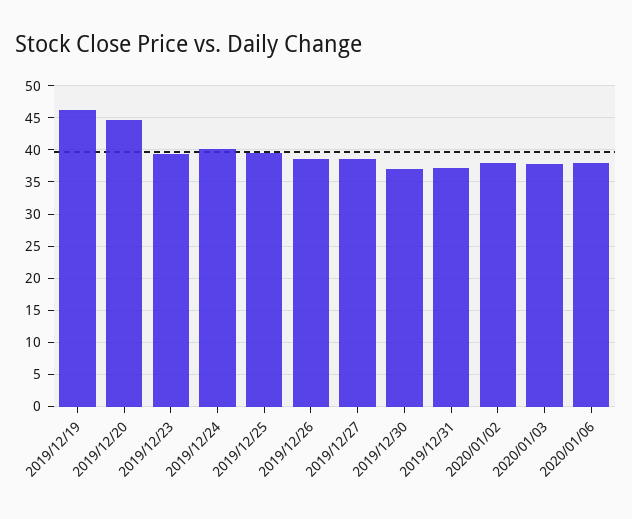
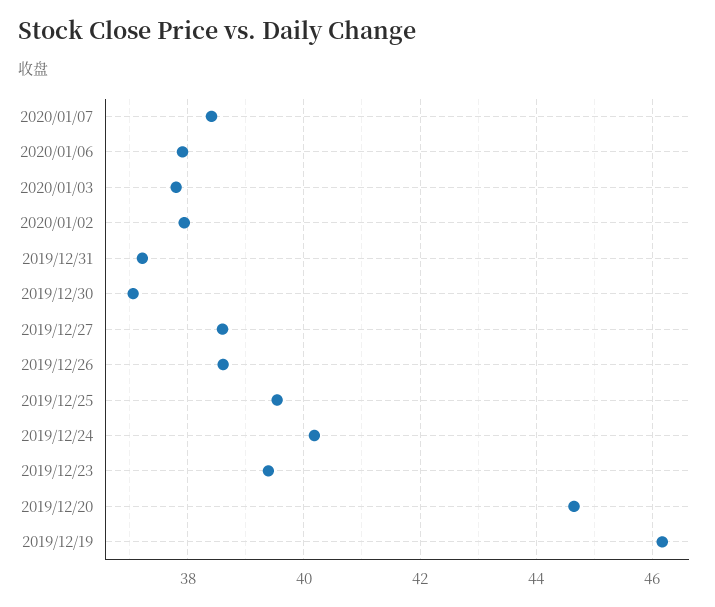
2020/01/07: none -> 38.4

